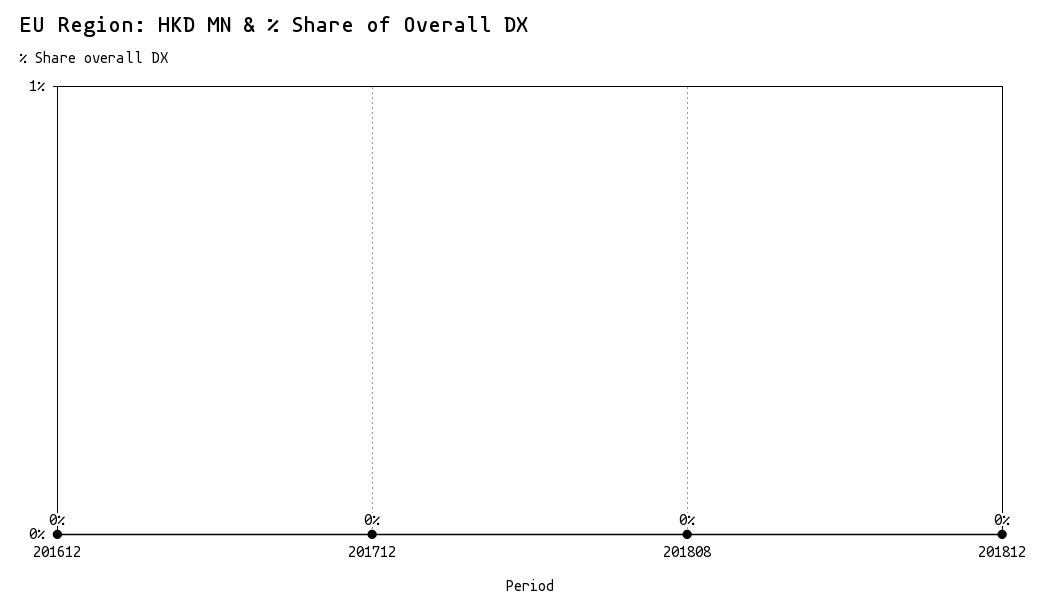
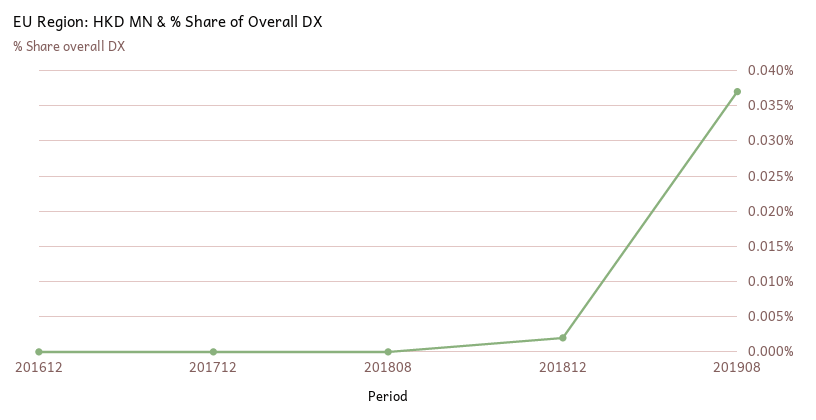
201812: 0 -> 0.002
201908: none -> 0.037

